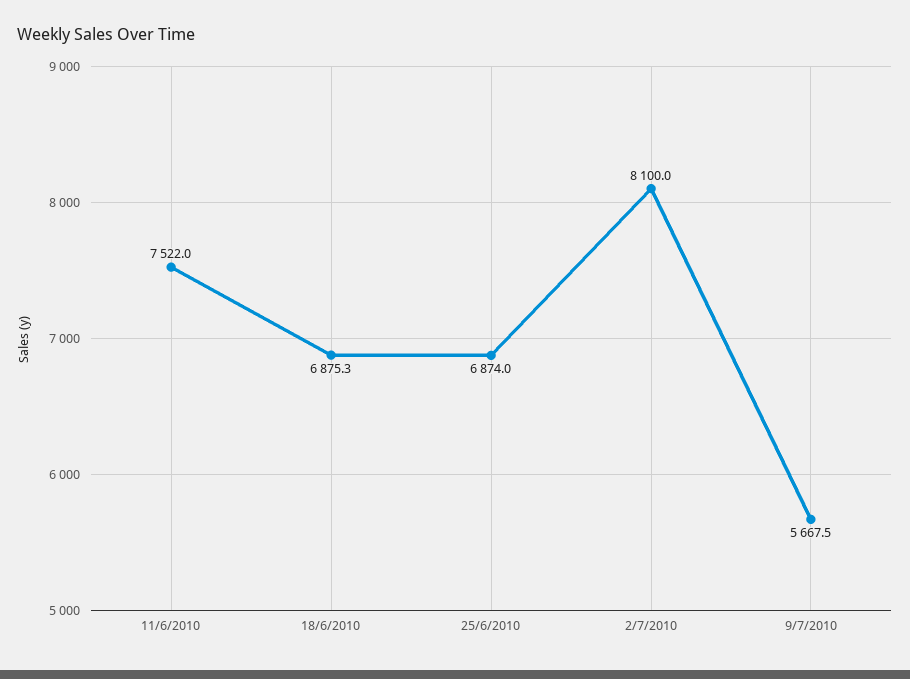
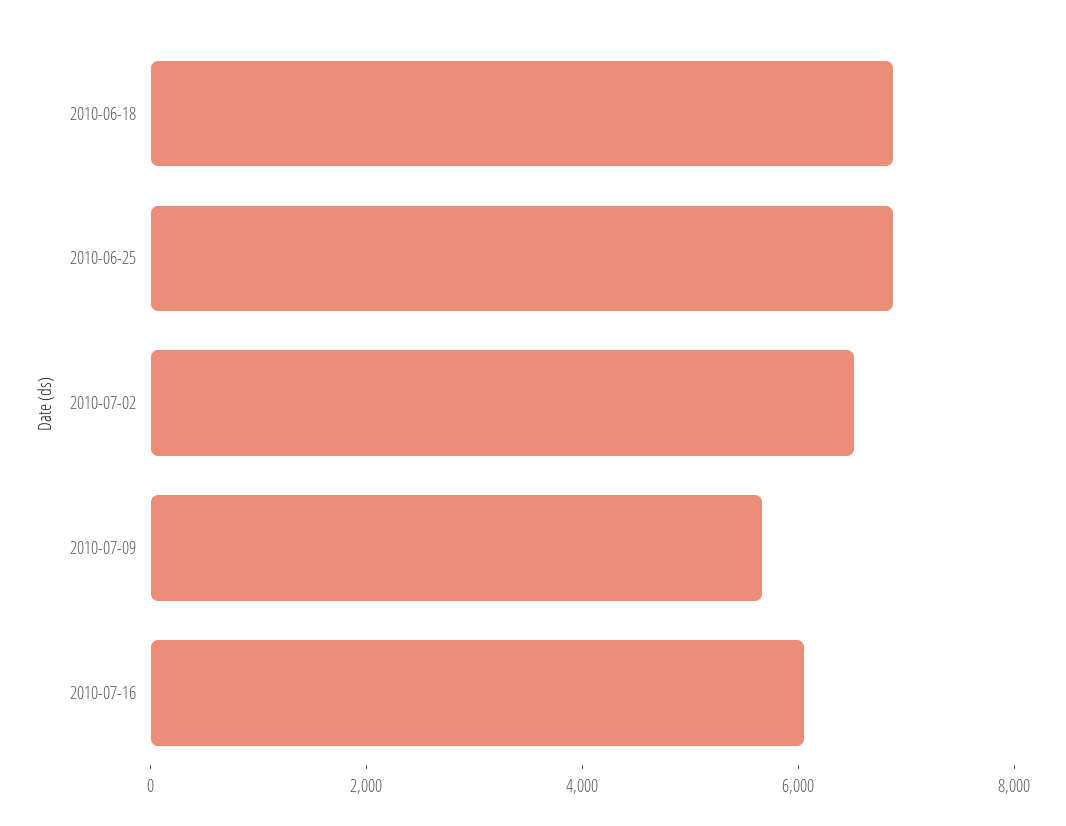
11/6/2010: 7522 -> none
2/7/2010: 8100 -> 6500
2010-07-16: none -> 6000

